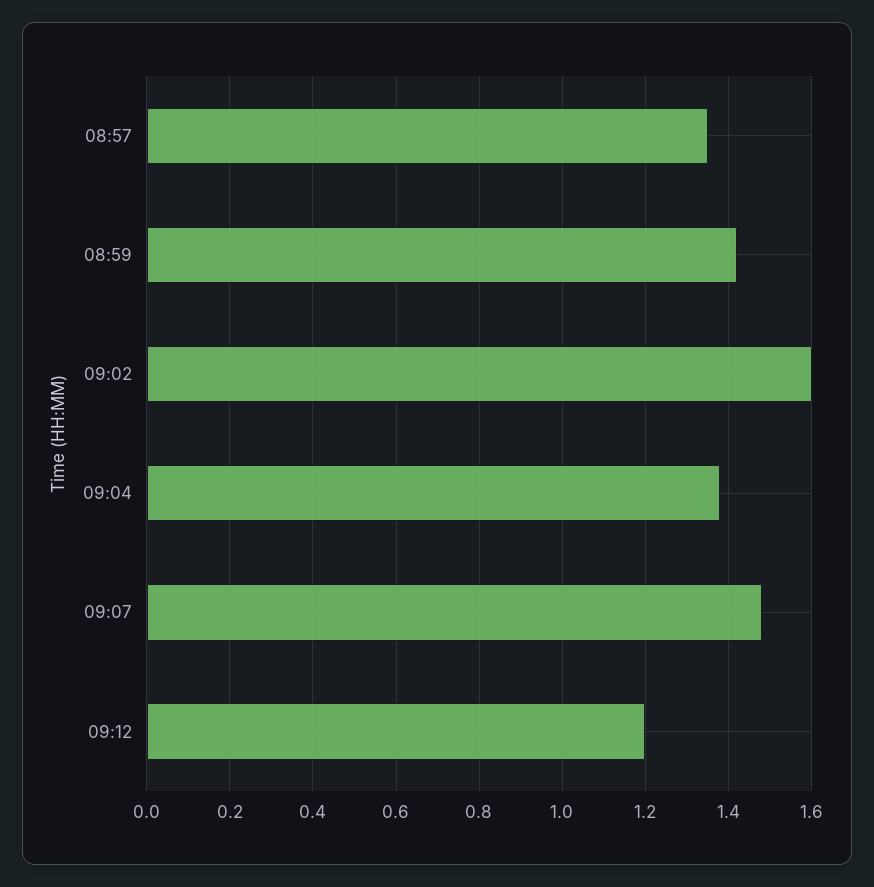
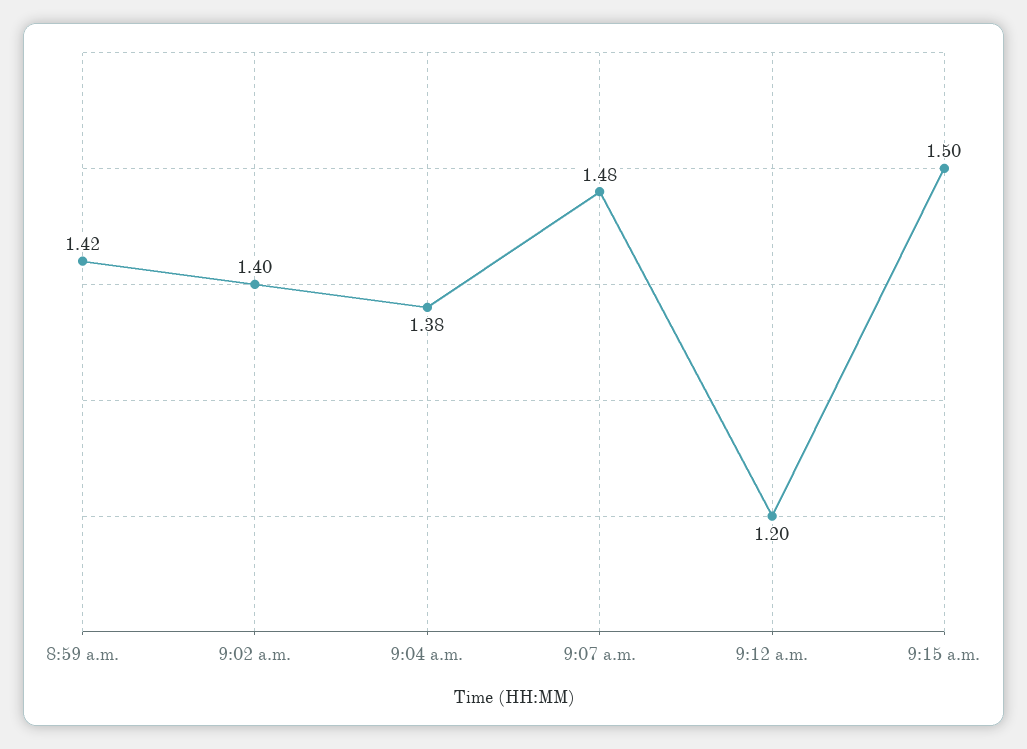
08:57: 1.35 -> none
09:02: 1.6 -> 1.4
9:15 a.m.: none -> 1.5

